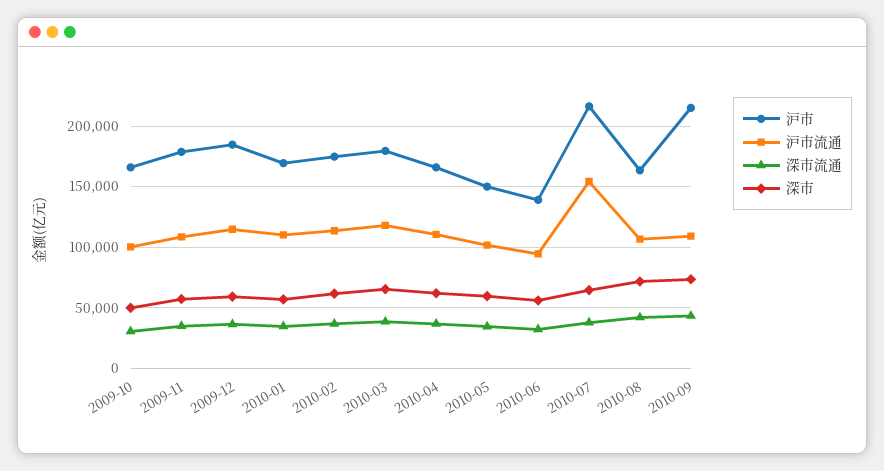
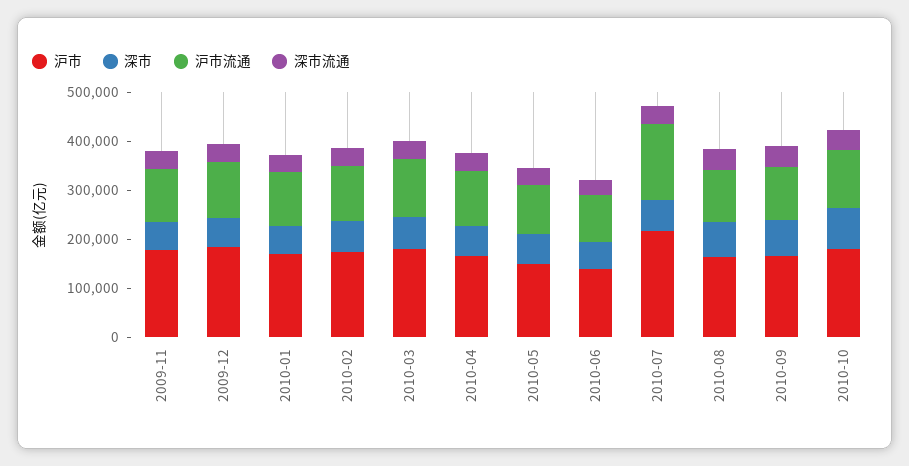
沪市, 2009-10: 165000 -> none
沪市流通, 2009-10: 100000 -> none
深市流通, 2009-10: 30000 -> none
深市, 2009-10: 50000 -> none
沪市, 2010-09: 215000 -> 160000
沪市, 2010-10: none -> 180000
深市, 2010-10: none -> 80000
沪市流通, 2010-10: none -> 120000
深市流通, 2010-10: none -> 40000

